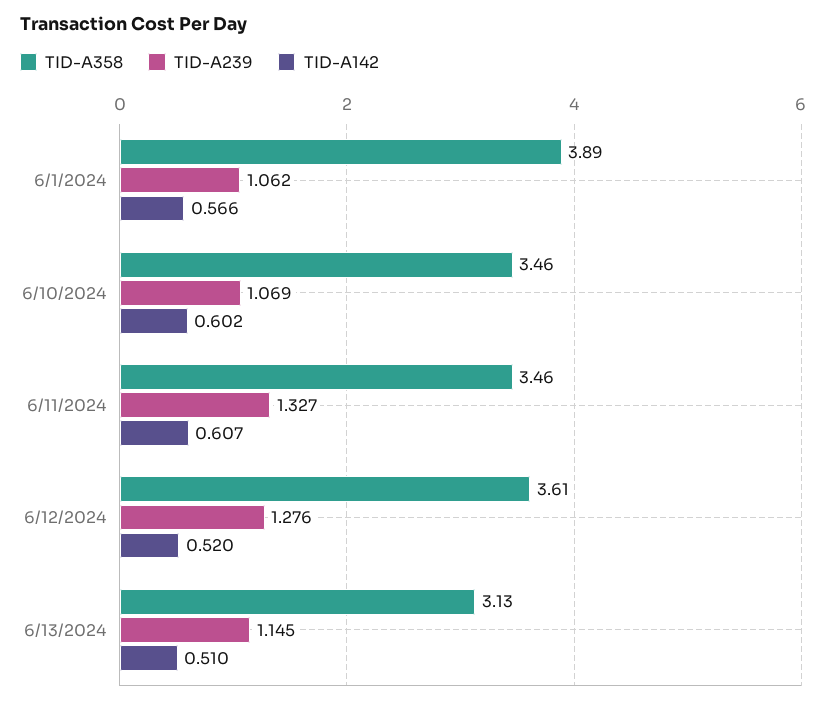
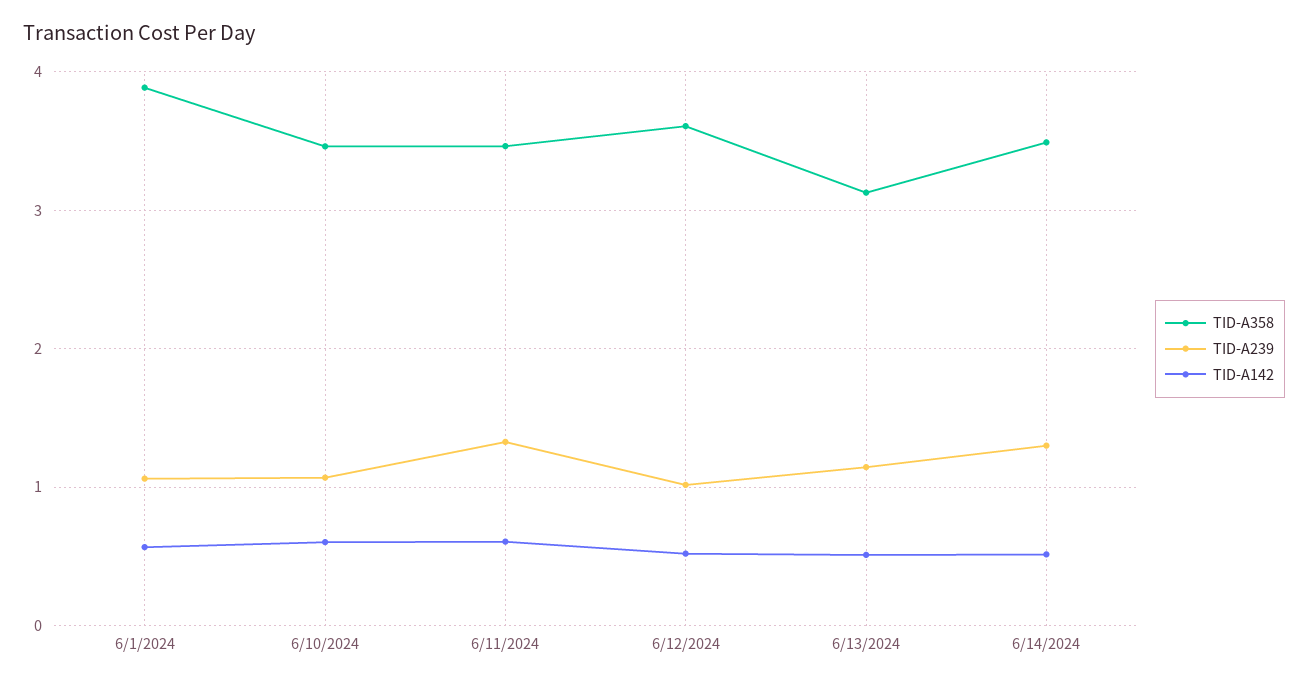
TID-A239, 6/12/2024: 1.276 -> 1
TID-A358, 6/14/2024: none -> 3.5
TID-A239, 6/14/2024: none -> 1.3
TID-A142, 6/14/2024: none -> 0.5

